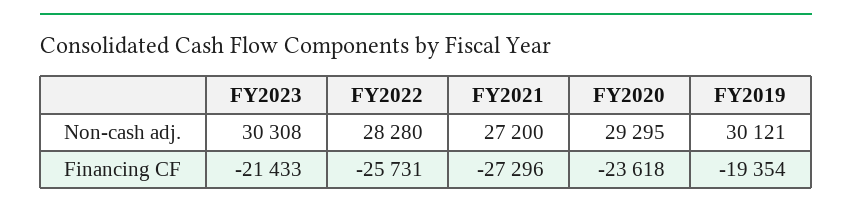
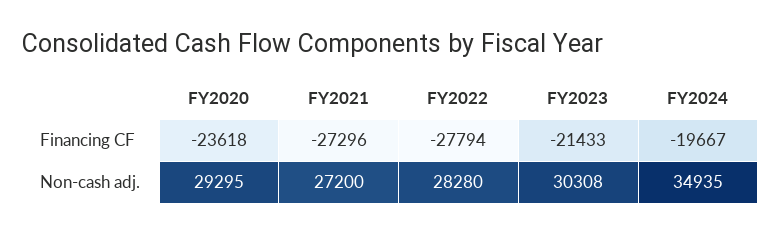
FY2019, Non-cash adj.: 30121 -> none
FY2022, Financing CF: -25731 -> -27794
FY2019, Financing CF: -19354 -> none
FY2024, Financing CF: none -> -19667
FY2024, Non-cash adj.: none -> 34935

